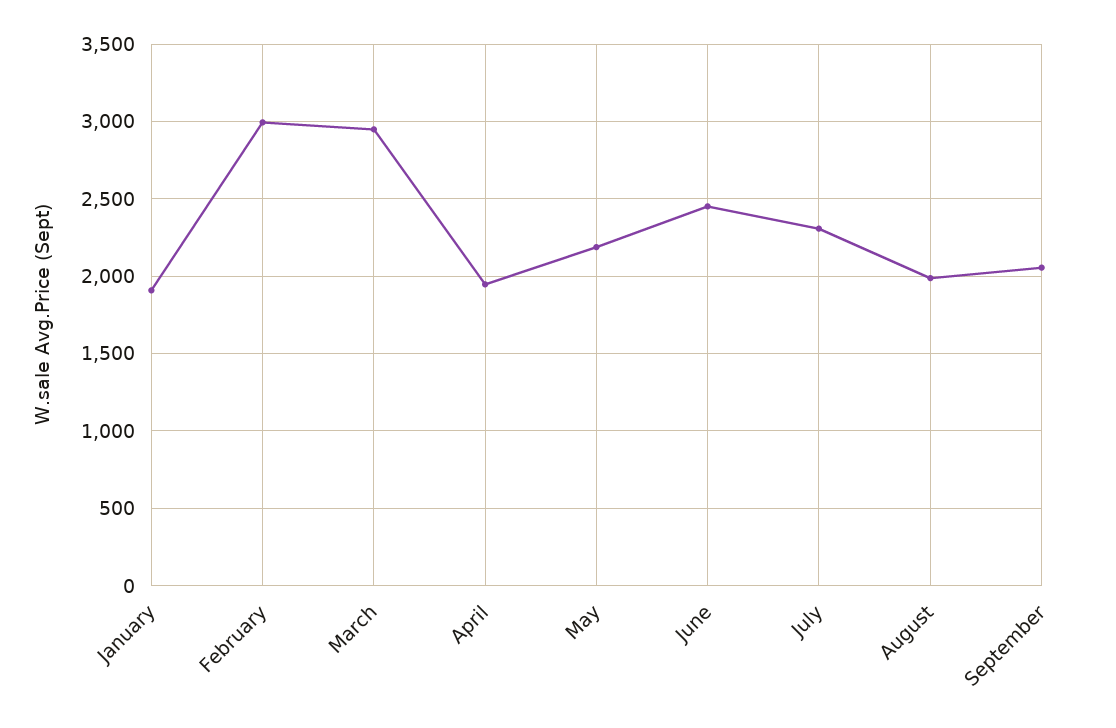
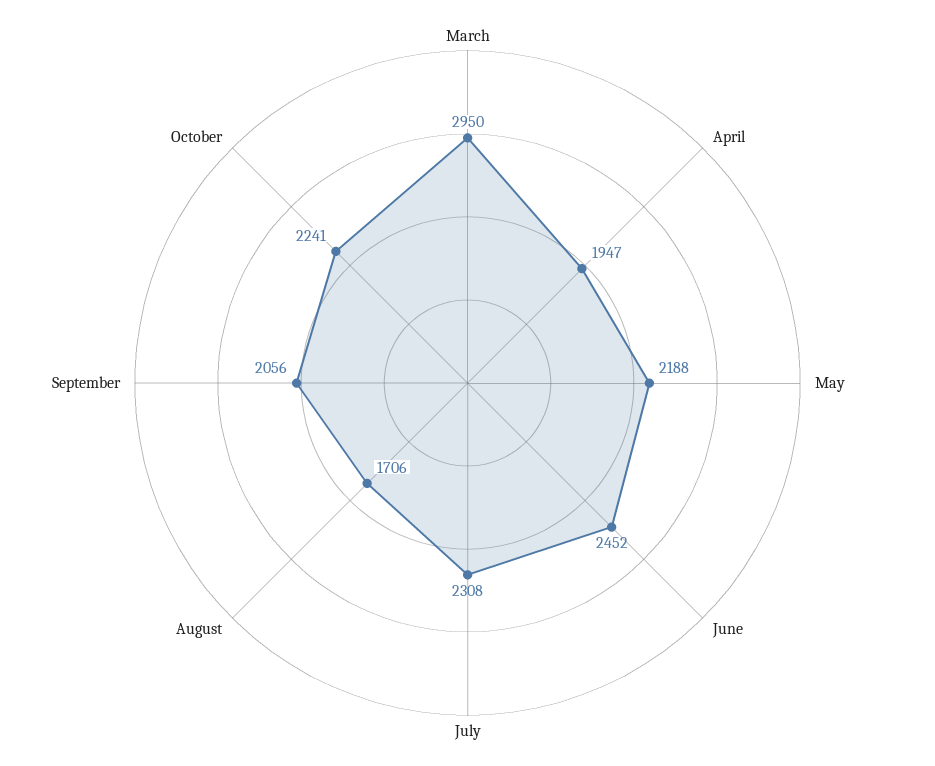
January: 1900 -> none
February: 3000 -> none
August: 2000 -> 1706
October: none -> 2241

